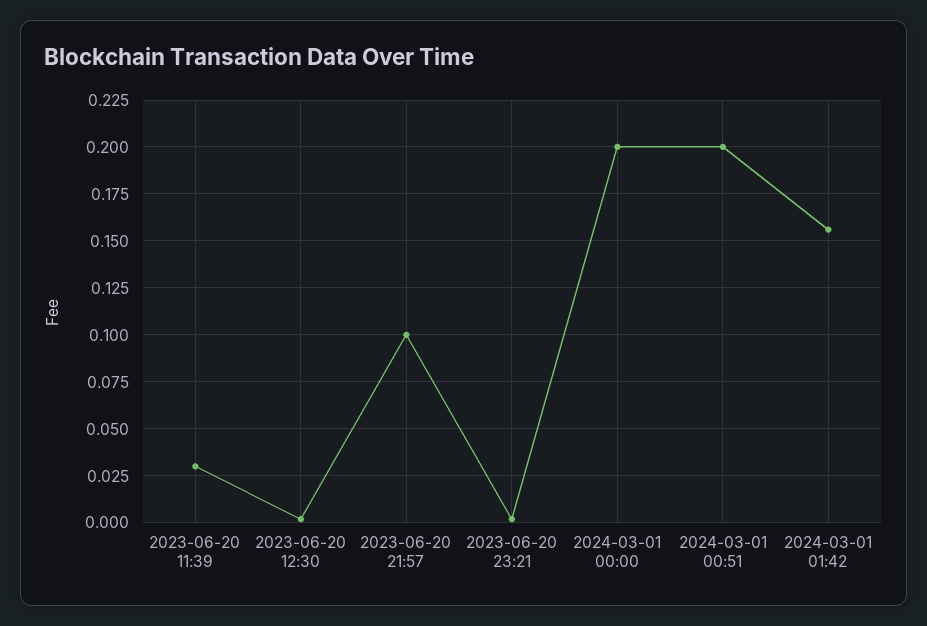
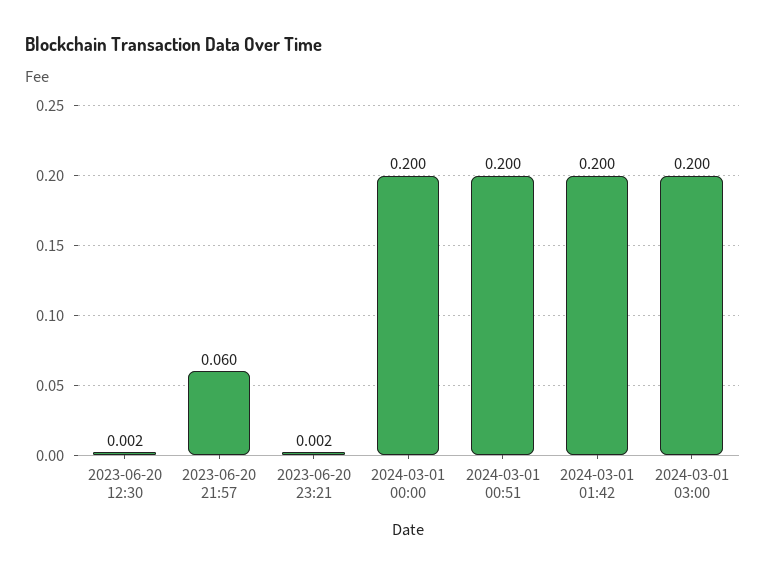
2023-06-20 11:39: 0.03 -> none
2023-06-20 21:57: 0.1 -> 0.06
2024-03-01 01:42: 0.155 -> 0.2
2024-03-01 03:00: none -> 0.2

